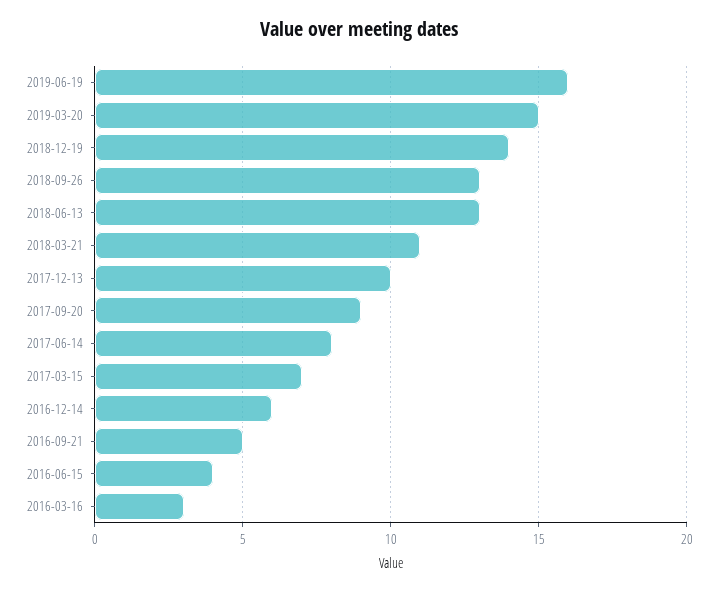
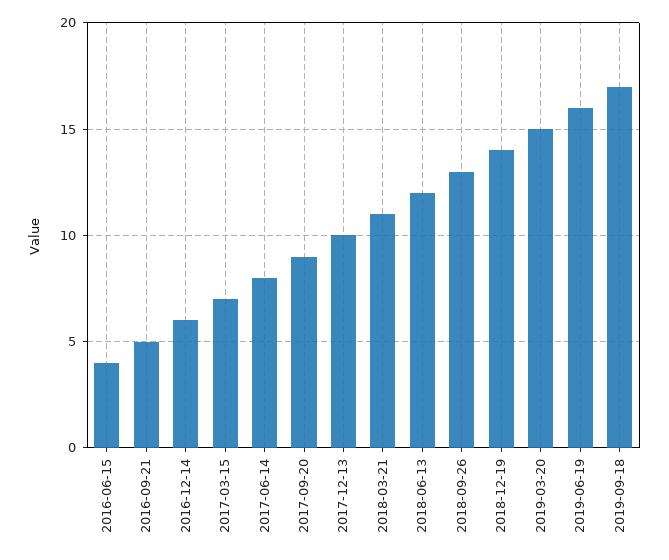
2018-06-13: 13 -> 12
2016-03-16: 3 -> none
2019-09-18: none -> 17

